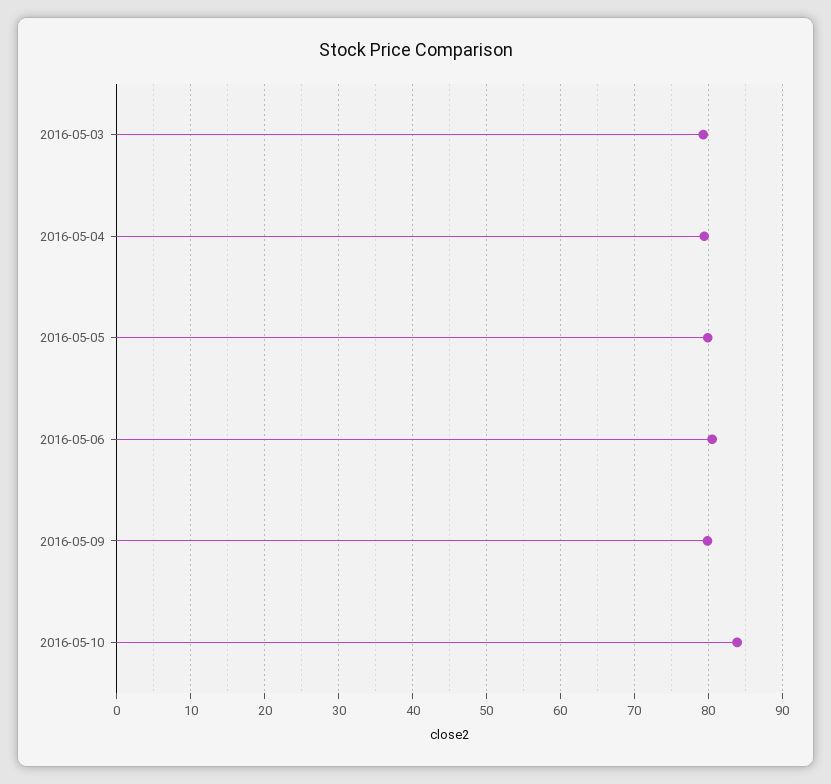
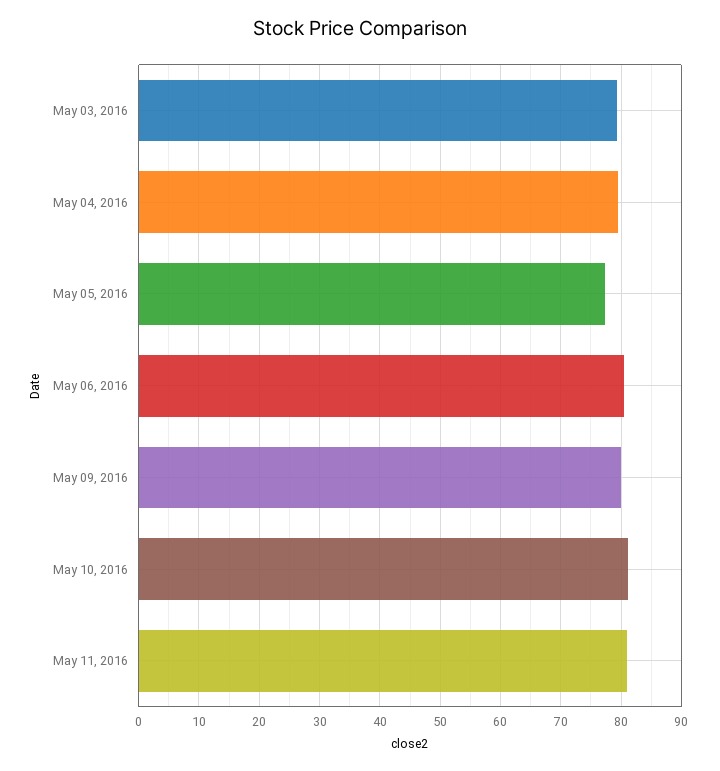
2016-05-05: 80 -> 77
2016-05-10: 84 -> 81
May 11, 2016: none -> 81

